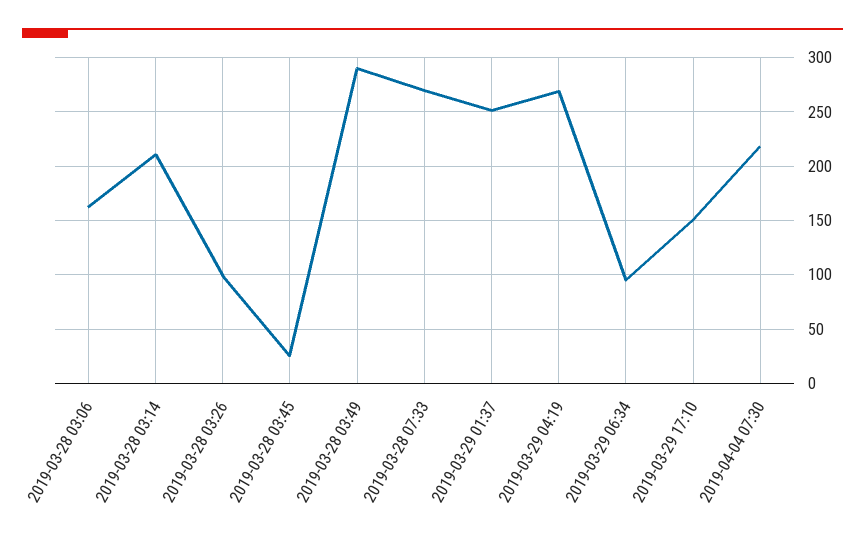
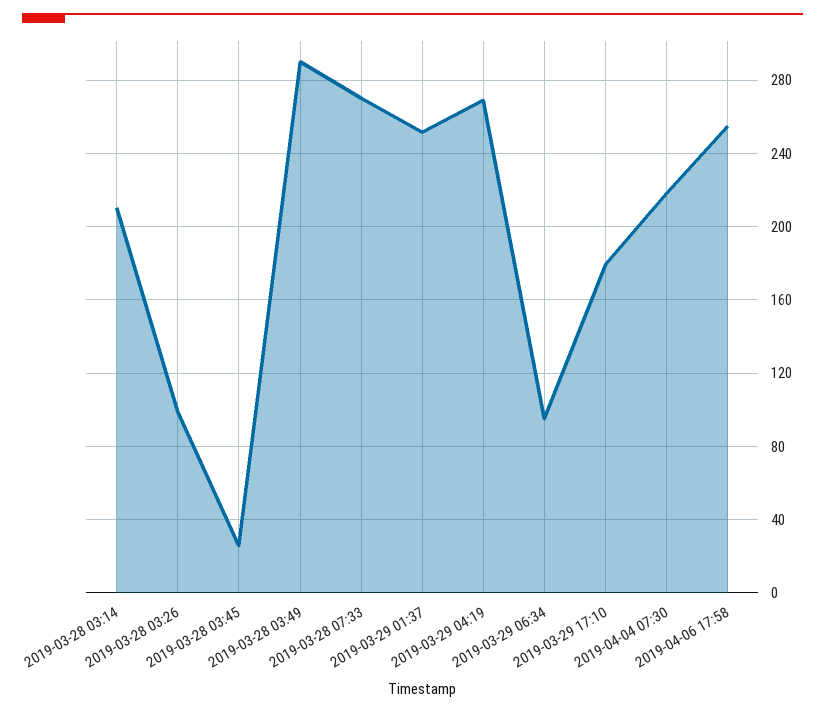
2019-03-28 03:06: 160 -> none
2019-03-29 17:10: 150 -> 180
2019-04-06 17:58: none -> 255

